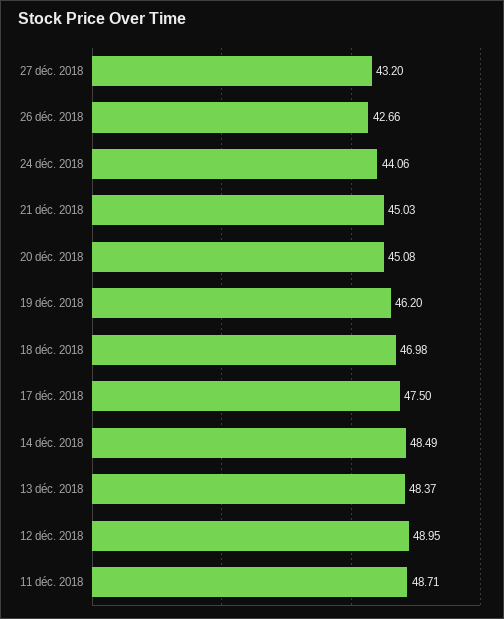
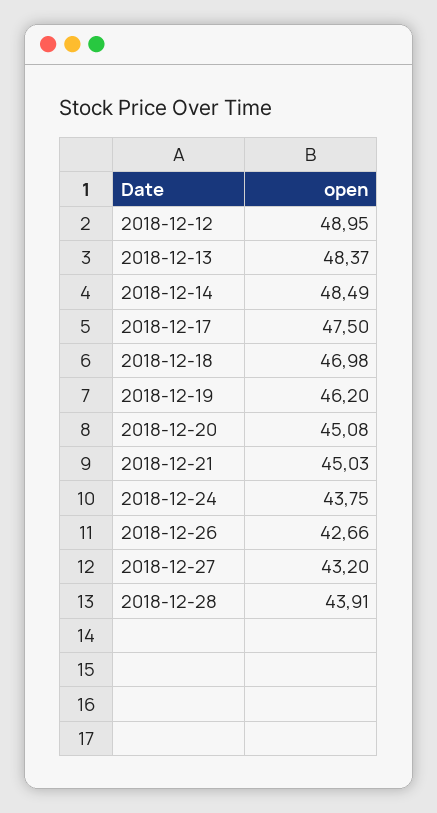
24 déc. 2018: 44.06 -> 43.75
11 déc. 2018: 48.71 -> none
2018-12-28: none -> 43.91

